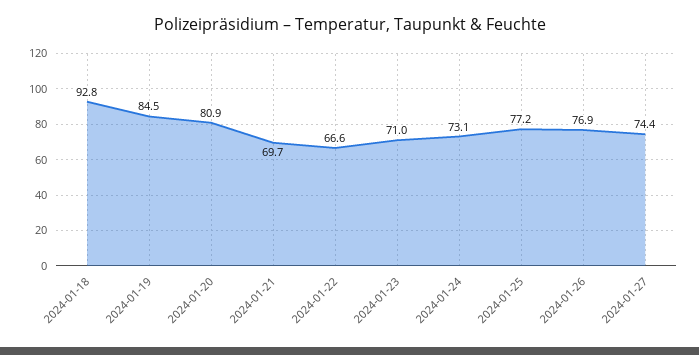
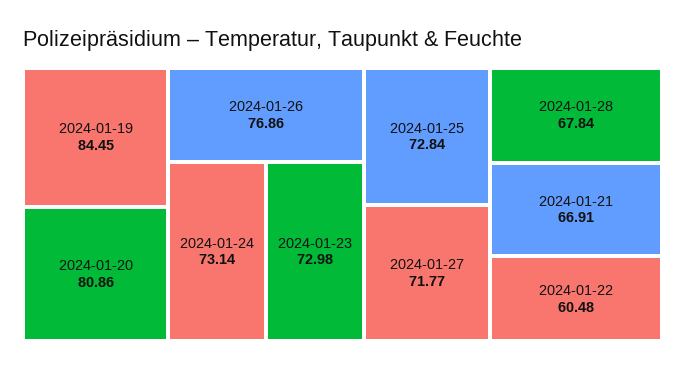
2024-01-18: 92.8 -> none
2024-01-21: 69.7 -> 66.91
2024-01-22: 66.6 -> 60.48
2024-01-23: 71 -> 72.98
2024-01-25: 77.2 -> 72.84
2024-01-27: 74.4 -> 71.77
2024-01-28: none -> 67.84

